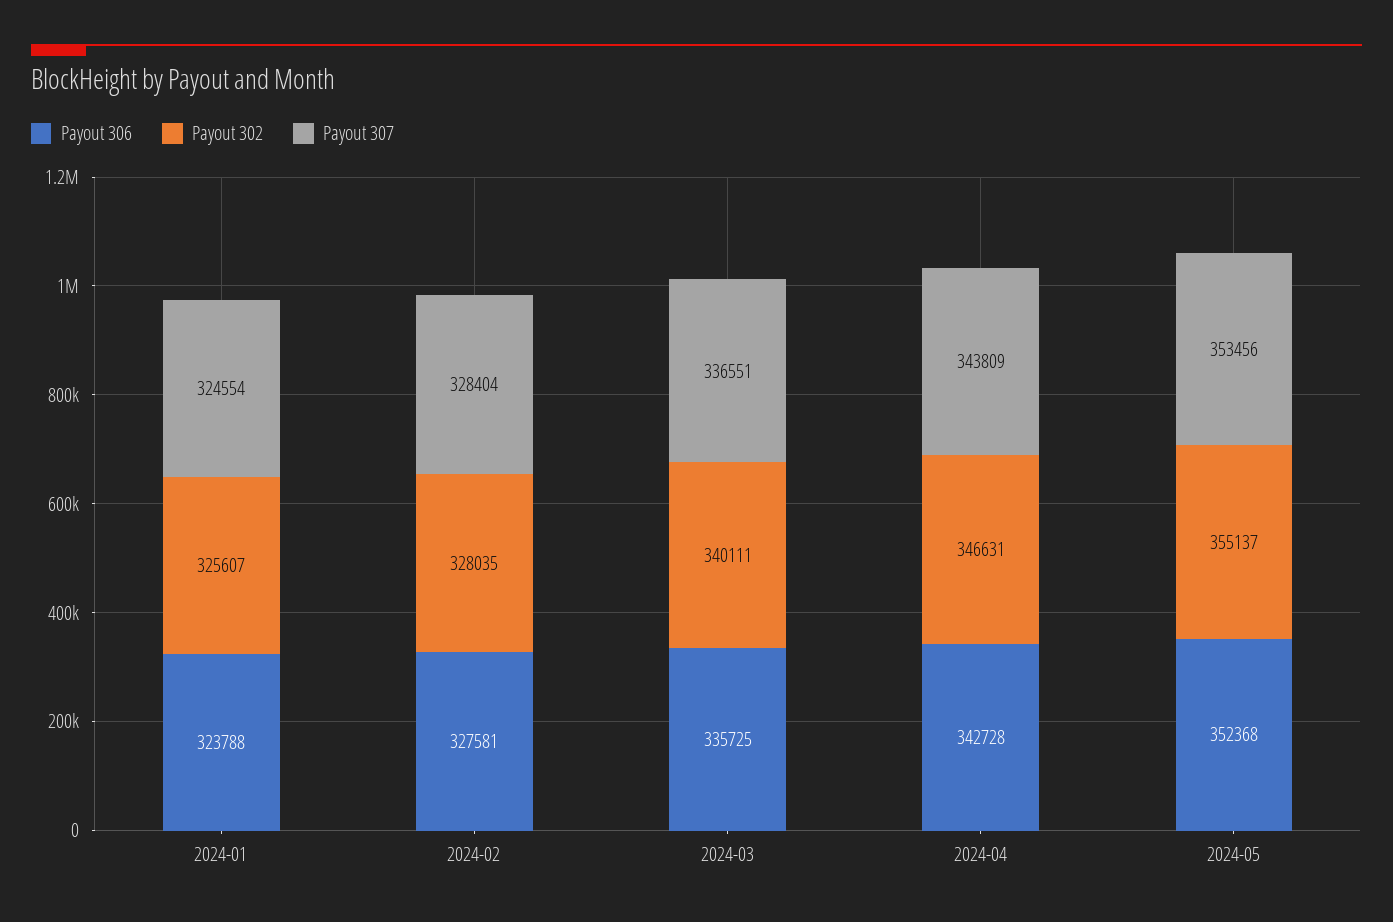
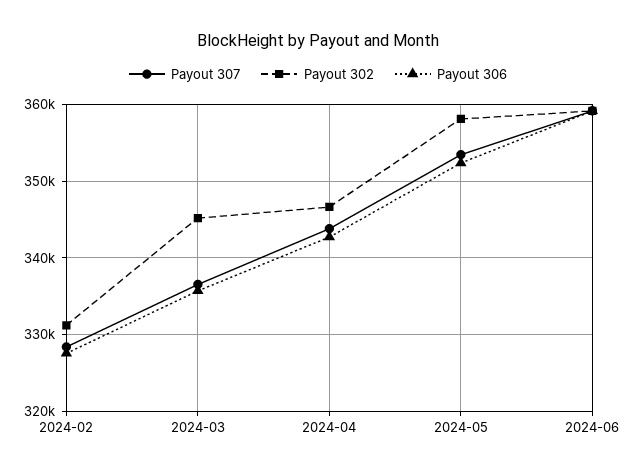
Payout 306, 2024-01: 323788 -> none
Payout 302, 2024-01: 325607 -> none
Payout 307, 2024-01: 324554 -> none
Payout 302, 2024-02: 328035 -> 331000
Payout 302, 2024-03: 340111 -> 345000
Payout 302, 2024-05: 355137 -> 358000
Payout 307, 2024-06: none -> 359000
Payout 302, 2024-06: none -> 359000
Payout 306, 2024-06: none -> 359000

